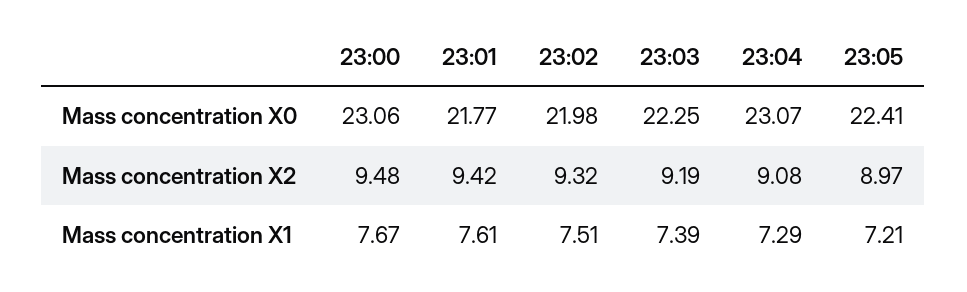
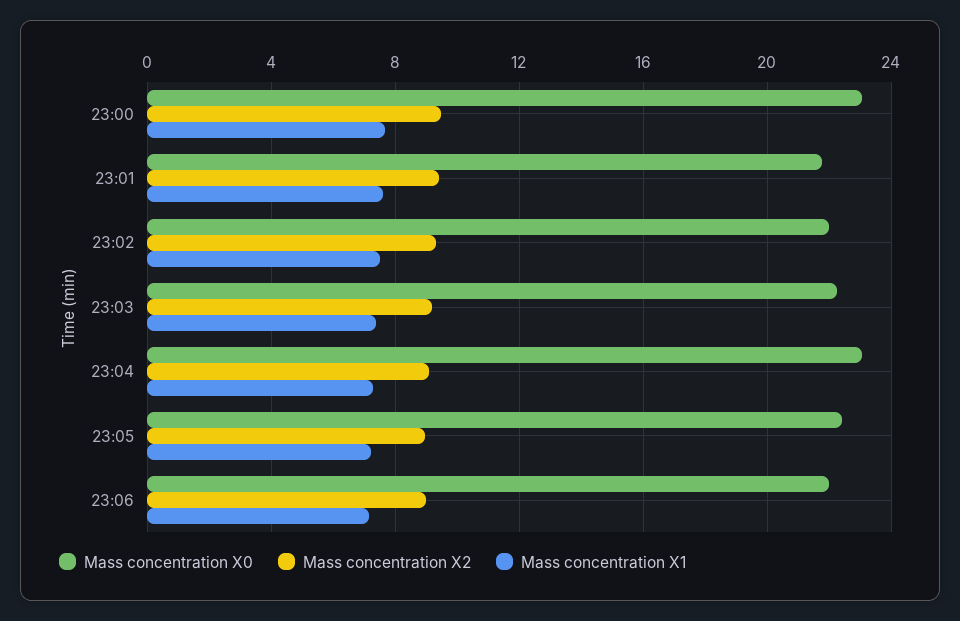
Mass concentration X0, 23:06: none -> 22
Mass concentration X2, 23:06: none -> 9
Mass concentration X1, 23:06: none -> 7

